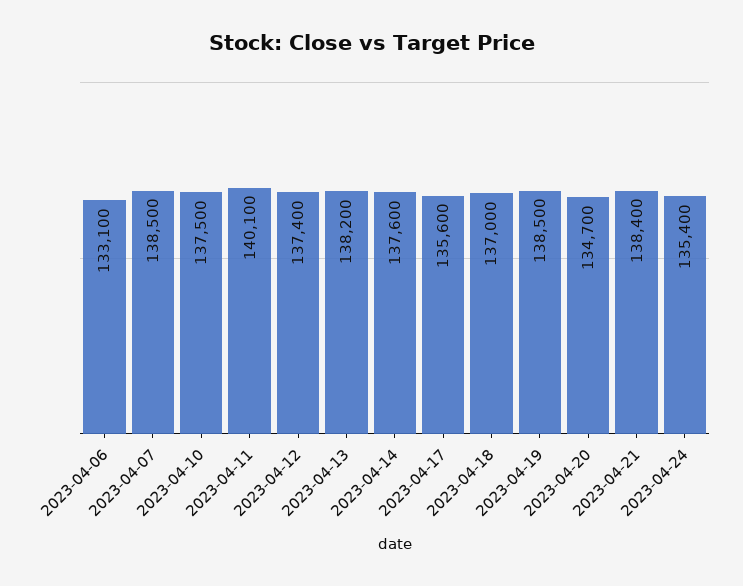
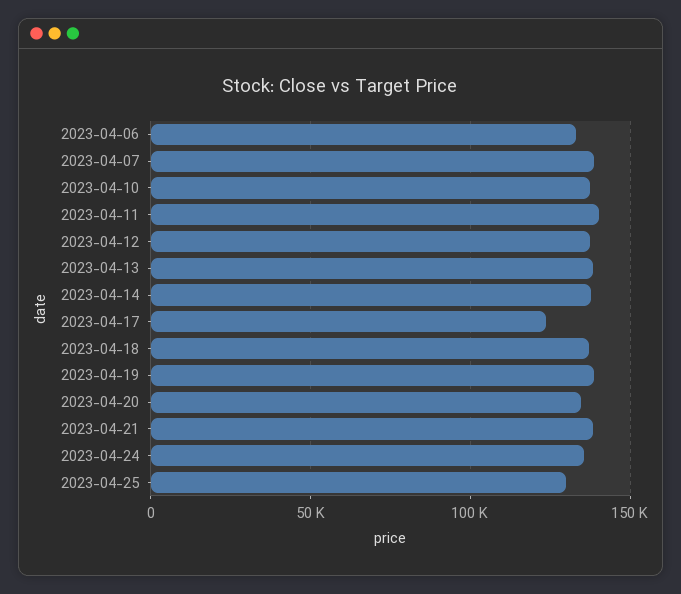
2023-04-17: 135600 -> 125000
2023-04-25: none -> 130000

